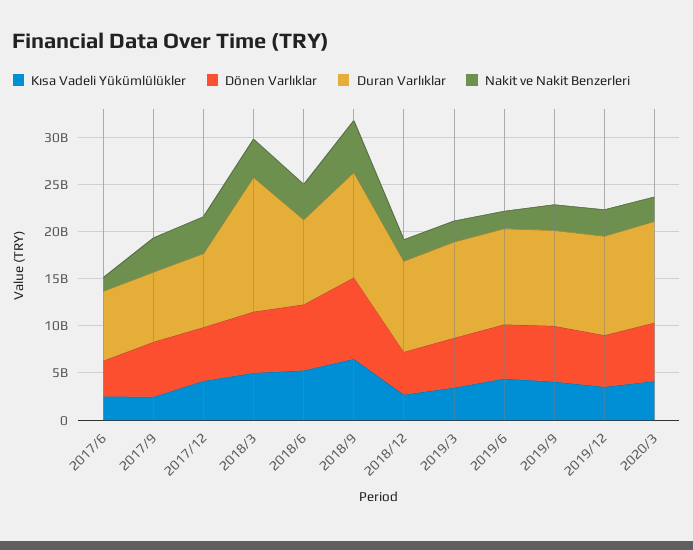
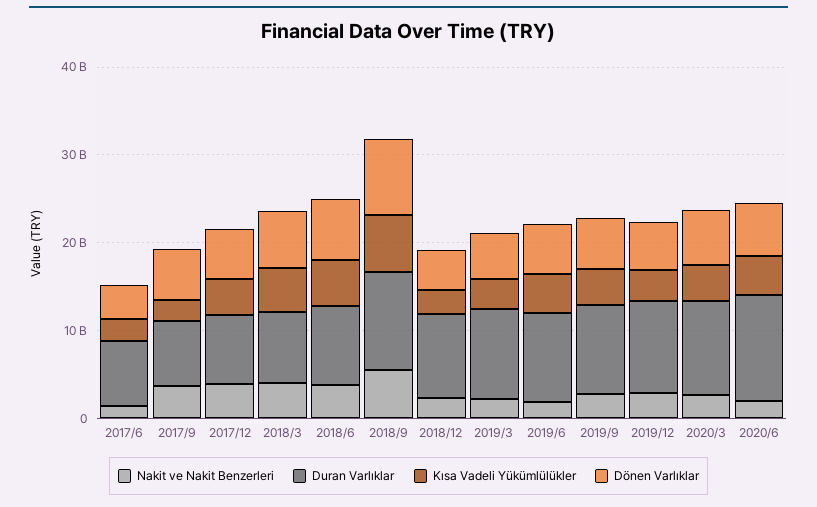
Duran Varlıklar, 2018/3: 14000000000 -> 8000000000
Nakit ve Nakit Benzerleri, 2020/6: none -> 2000000000
Duran Varlıklar, 2020/6: none -> 12000000000
Kısa Vadeli Yükümlülükler, 2020/6: none -> 4000000000
Dönen Varlıklar, 2020/6: none -> 6000000000

